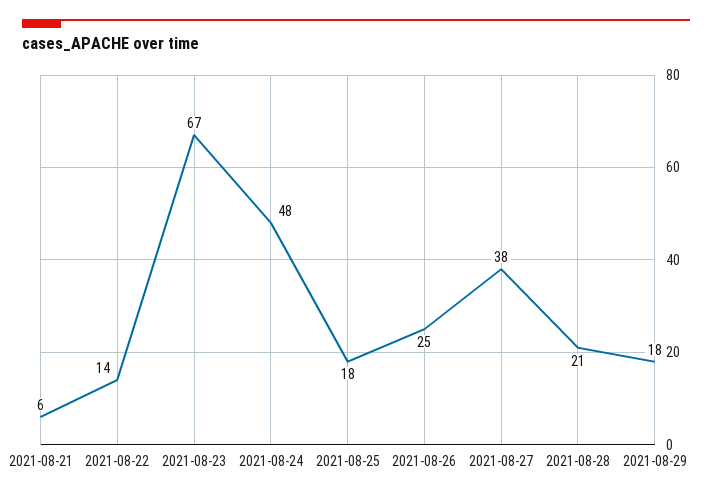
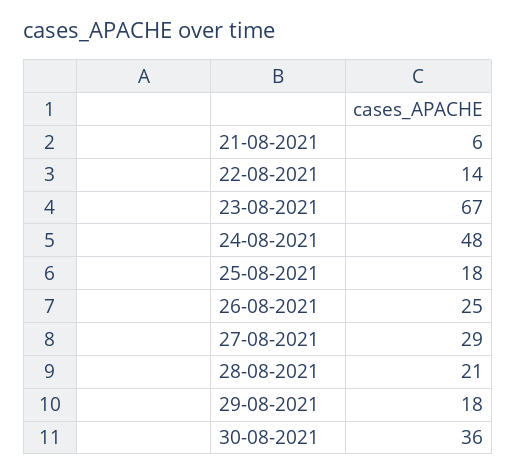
2021-08-27: 38 -> 29
30-08-2021: none -> 36

